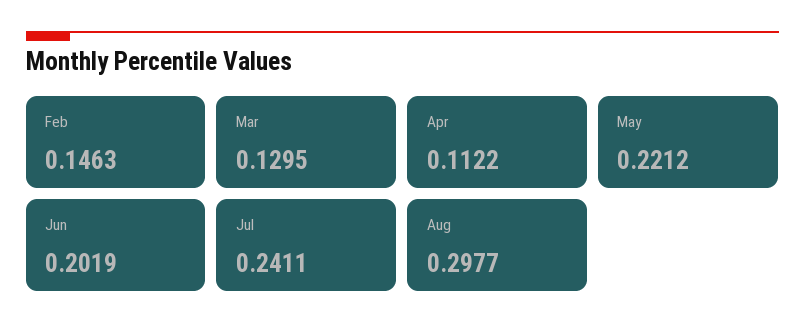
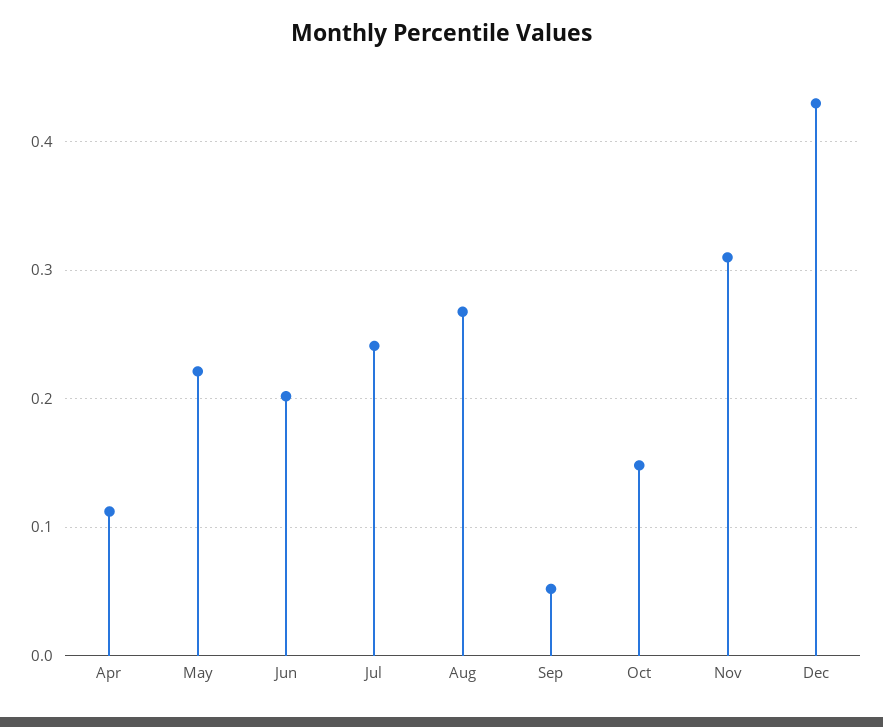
Feb: 0.1463 -> none
Mar: 0.1295 -> none
Aug: 0.2977 -> 0.27
Sep: none -> 0.05
Oct: none -> 0.15
Nov: none -> 0.31
Dec: none -> 0.43

